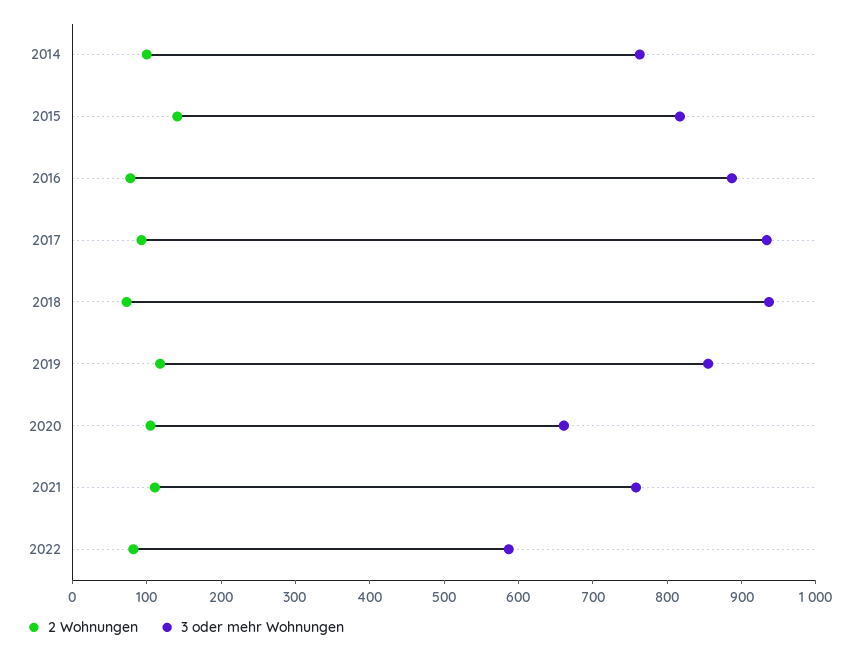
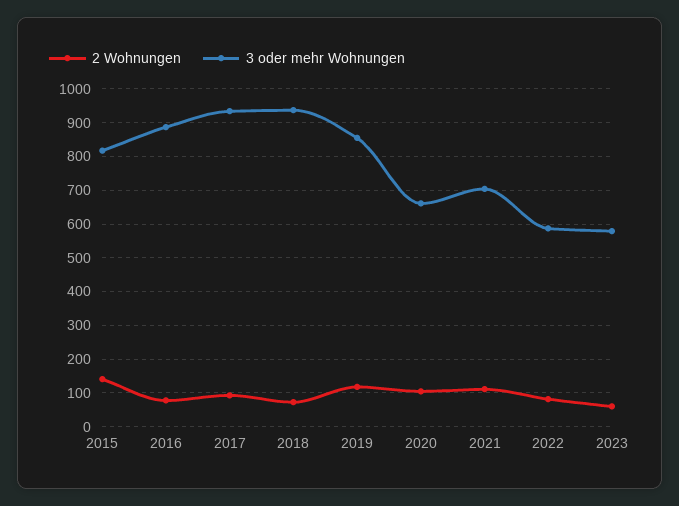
2 Wohnungen, 2014: 100 -> none
3 oder mehr Wohnungen, 2014: 760 -> none
3 oder mehr Wohnungen, 2021: 760 -> 700
2 Wohnungen, 2023: none -> 60
3 oder mehr Wohnungen, 2023: none -> 580

